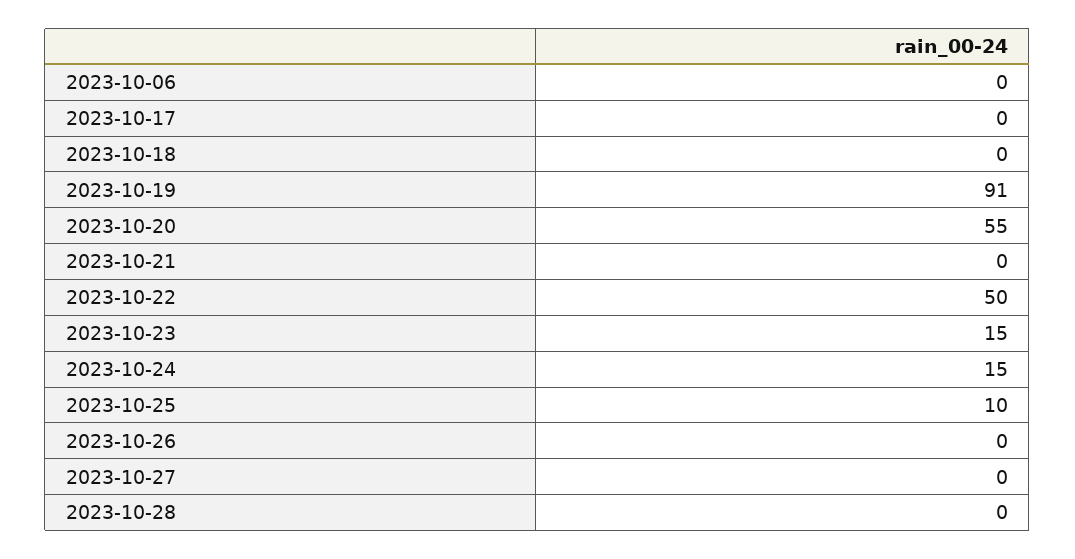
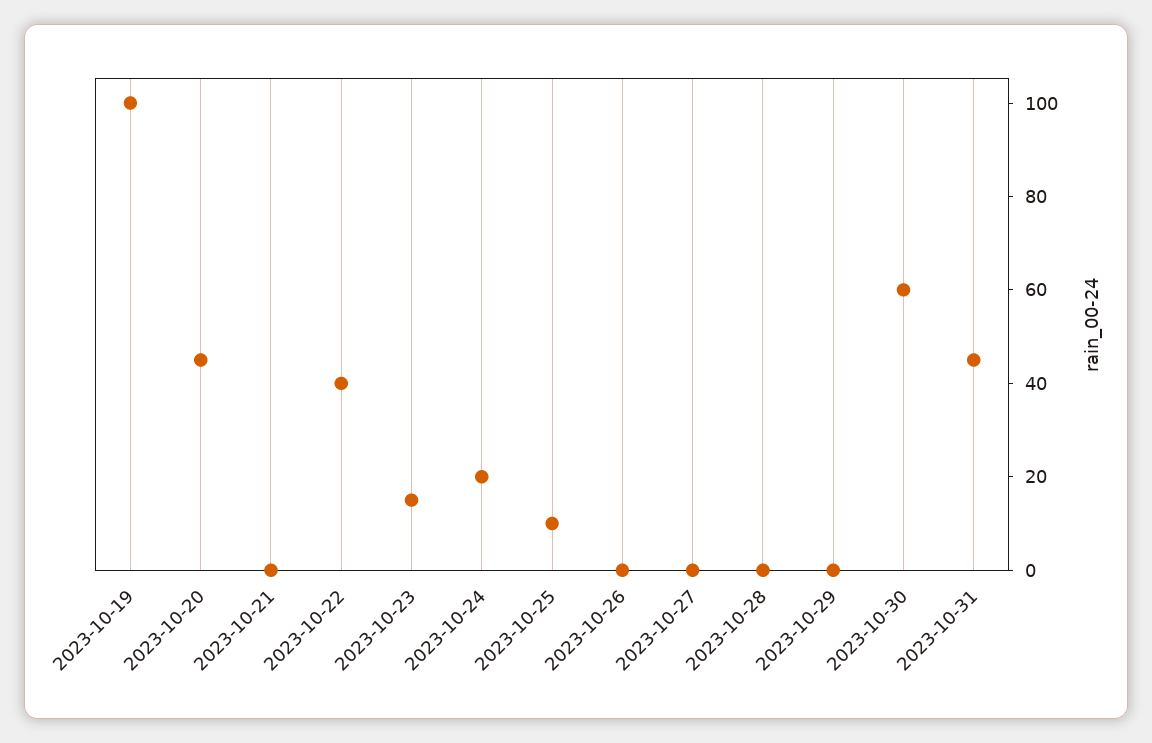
2023-10-06: 0 -> none
2023-10-17: 0 -> none
2023-10-18: 0 -> none
2023-10-19: 91 -> 100
2023-10-20: 55 -> 45
2023-10-22: 50 -> 40
2023-10-24: 15 -> 20
2023-10-29: none -> 0
2023-10-30: none -> 60
2023-10-31: none -> 45

